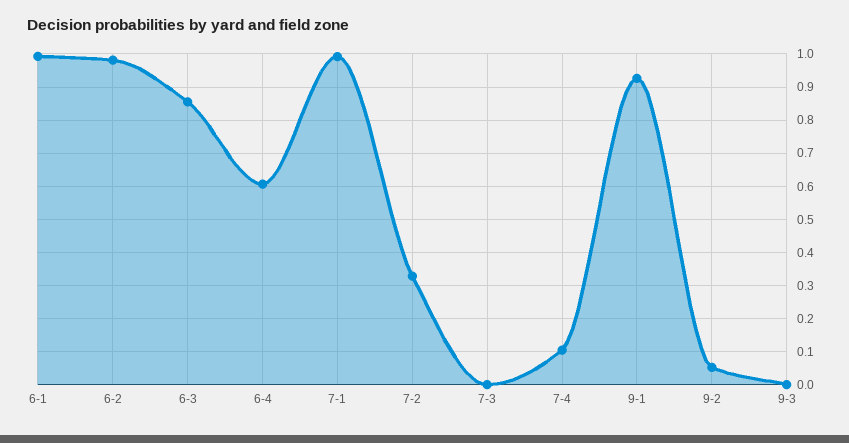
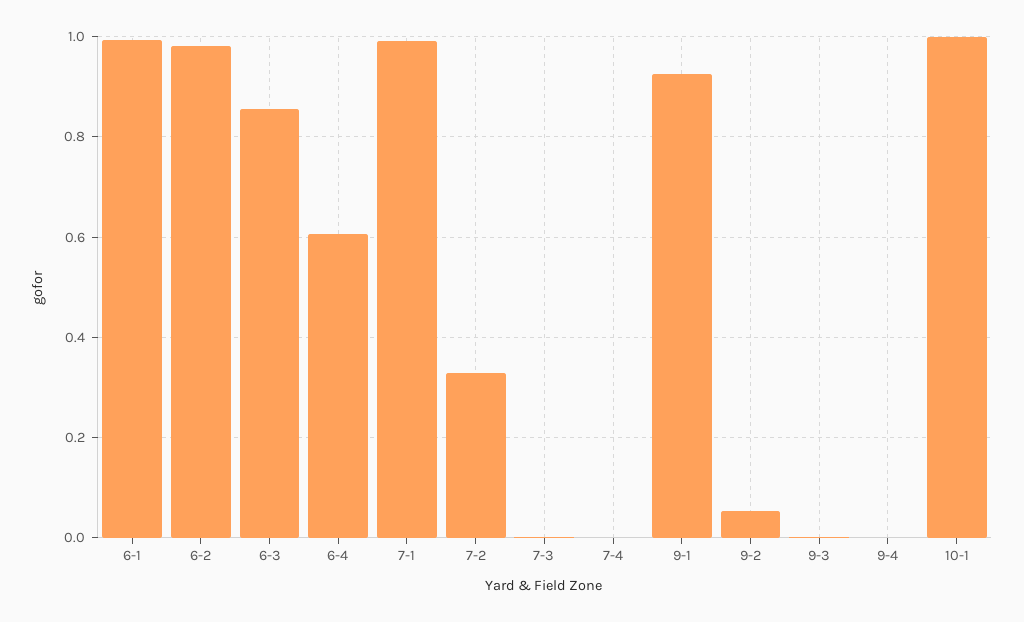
7-4: 0.1 -> 0
9-4: none -> 0
10-1: none -> 1

